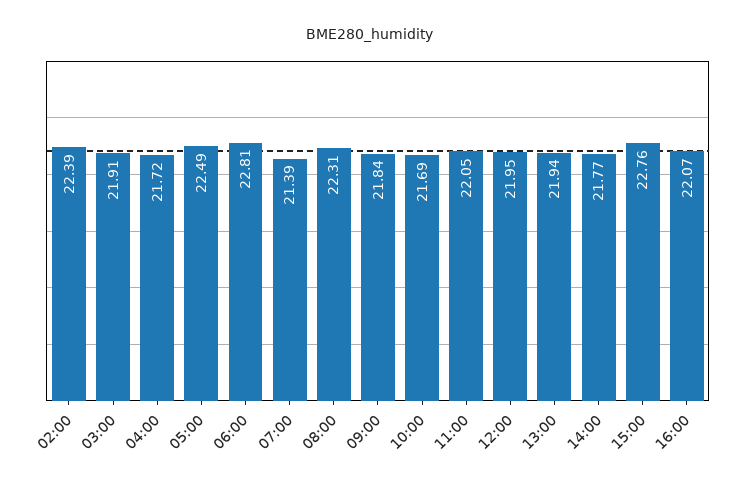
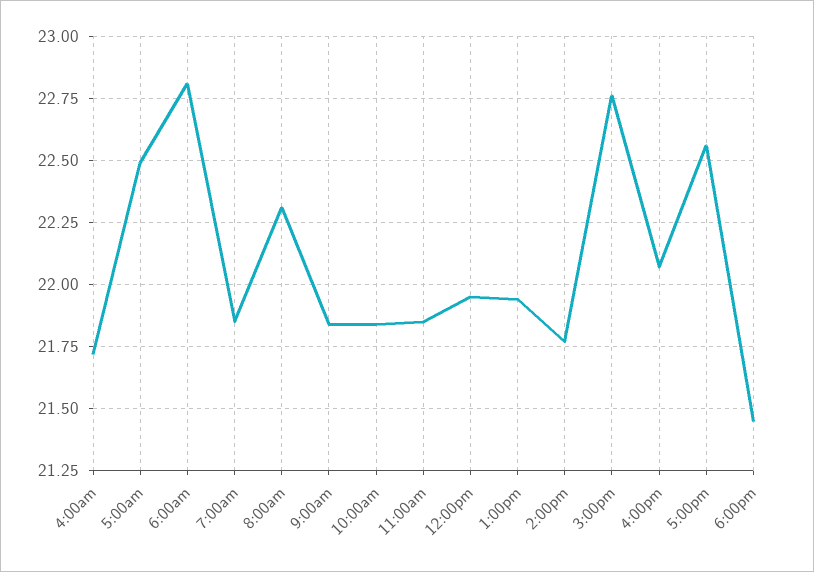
02:00: 22.39 -> none
03:00: 21.91 -> none
07:00: 21.39 -> 21.85
10:00: 21.69 -> 21.85
11:00: 22.05 -> 21.85
5:00pm: none -> 22.55
6:00pm: none -> 21.45

